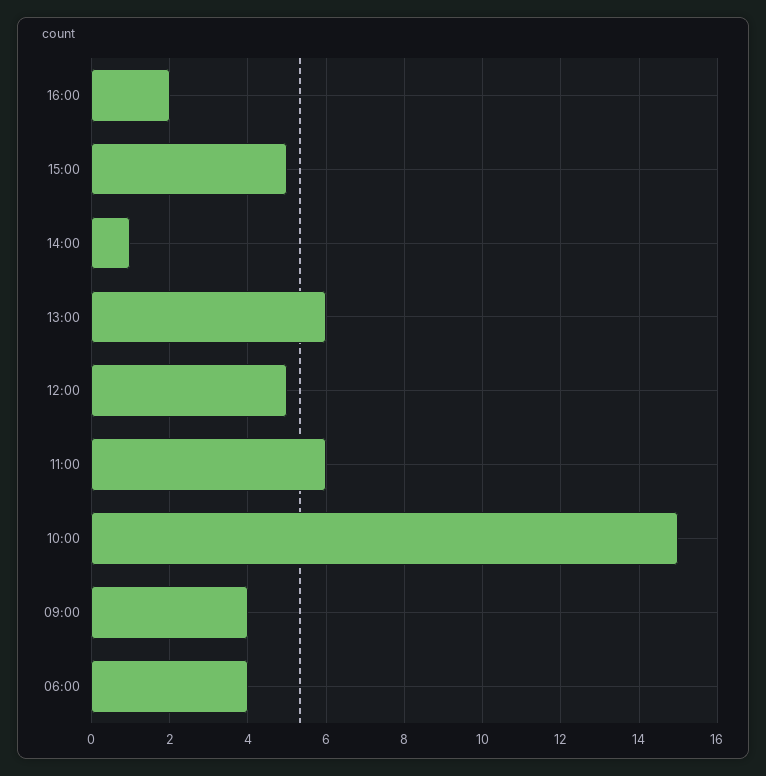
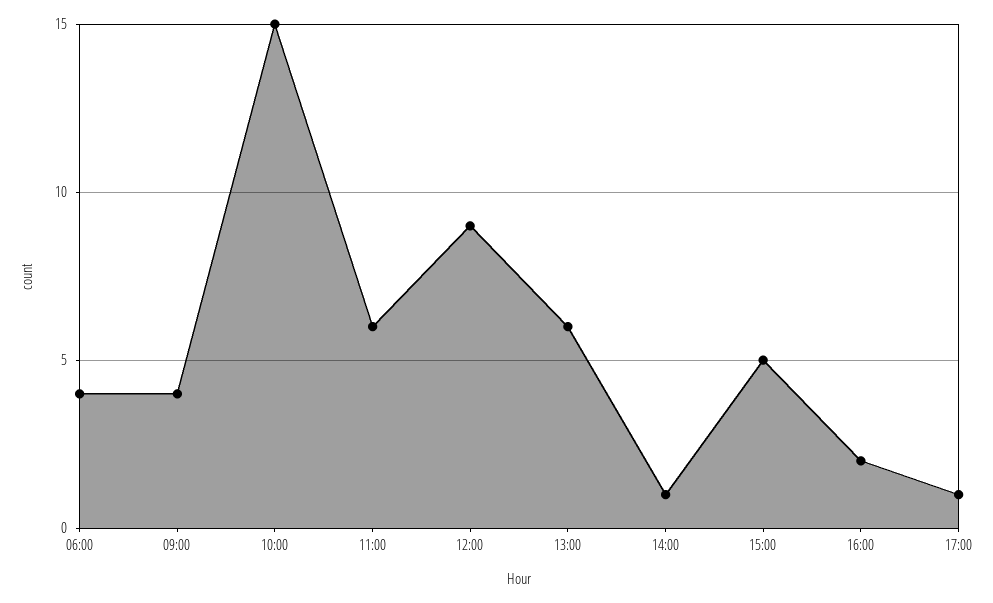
12:00: 5 -> 9
17:00: none -> 1

